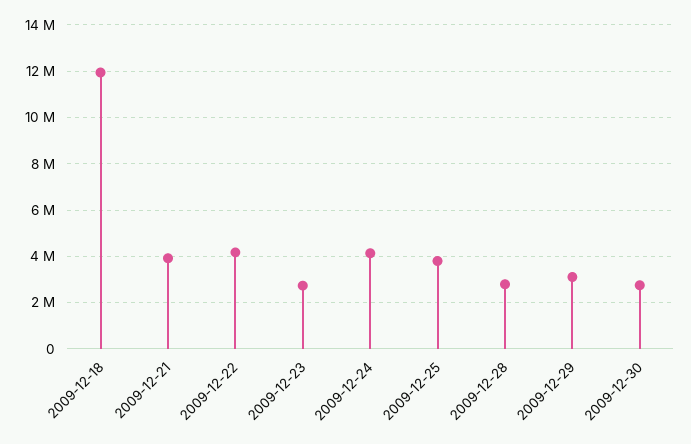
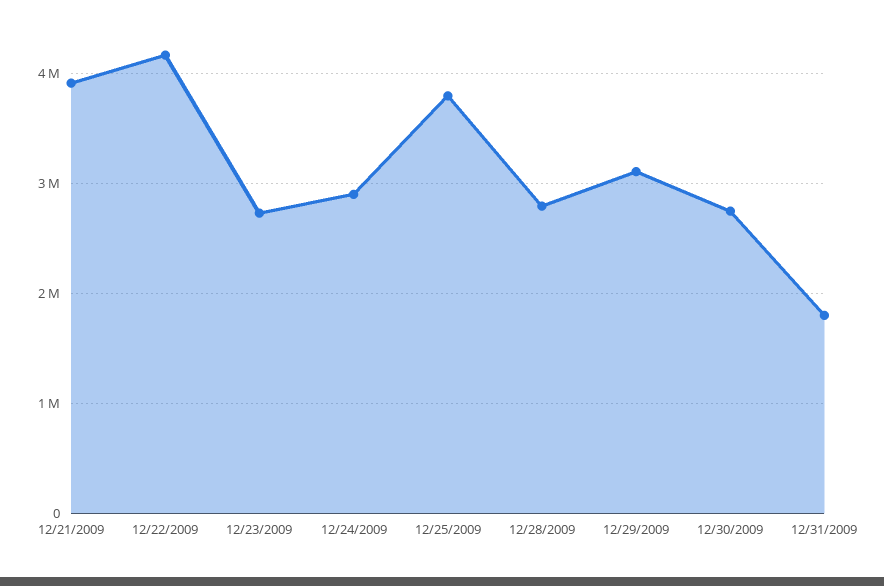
2009-12-18: 12000000 -> none
2009-12-24: 4000000 -> 2900000
12/31/2009: none -> 1800000

